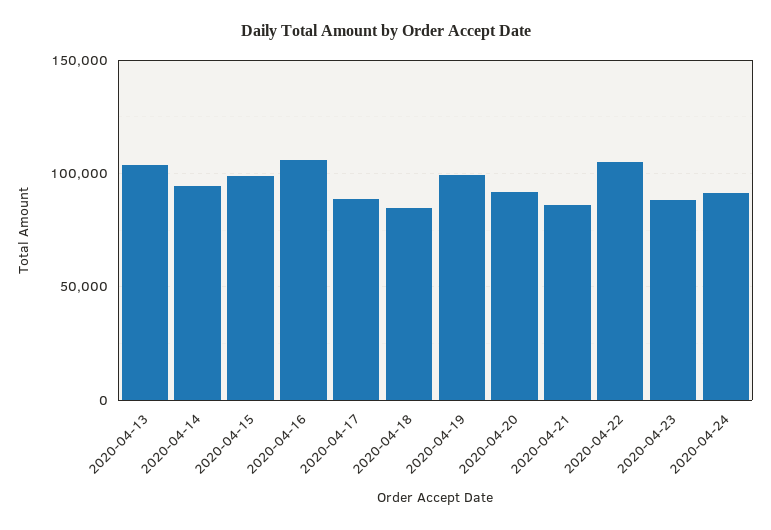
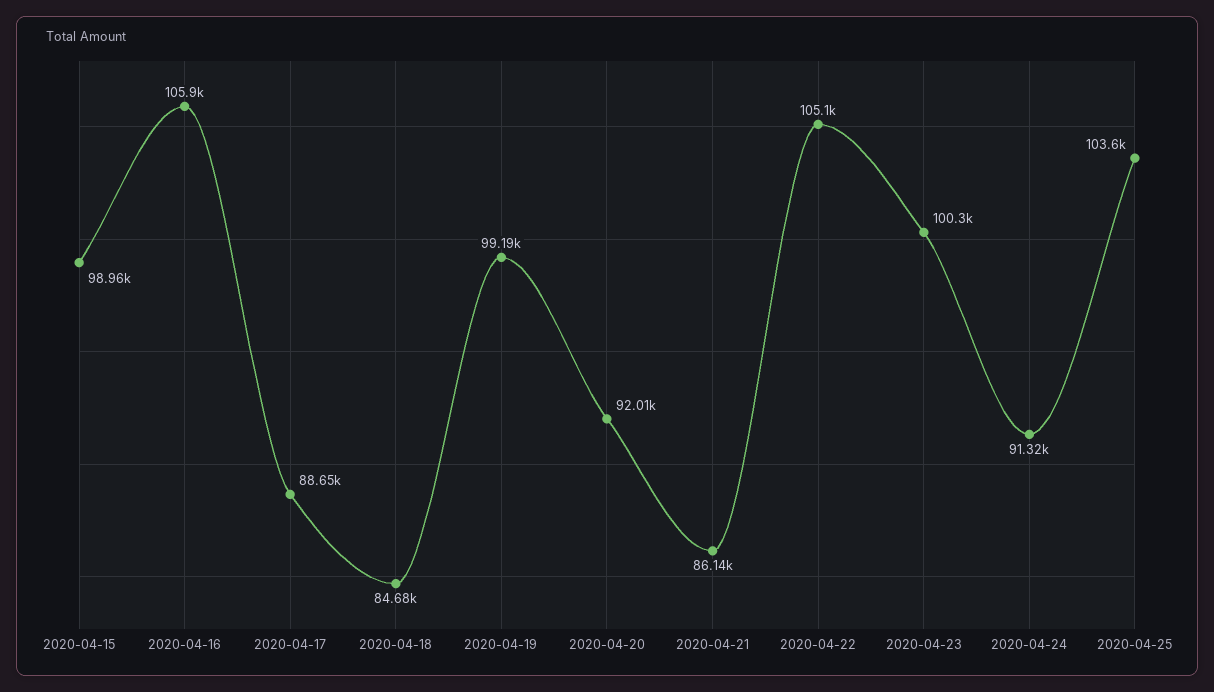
2020-04-13: 105000 -> none
2020-04-14: 95000 -> none
2020-04-23: 90000 -> 100300
2020-04-25: none -> 103600

